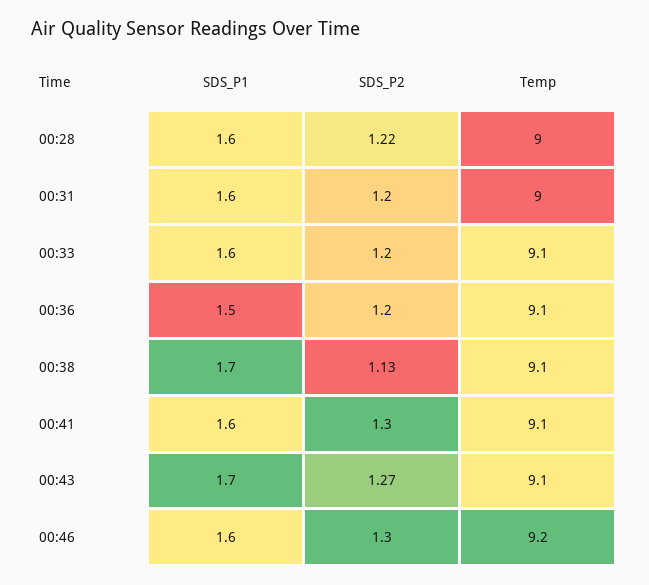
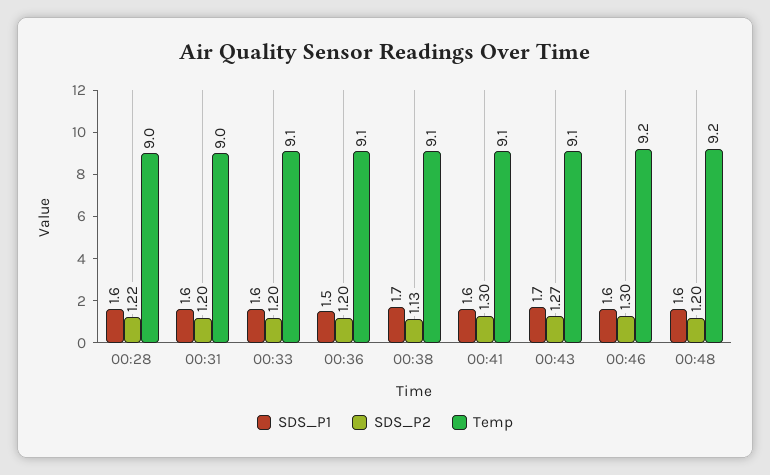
SDS_P1, 00:48: none -> 1.6
SDS_P2, 00:48: none -> 1.2
Temp, 00:48: none -> 9.2

